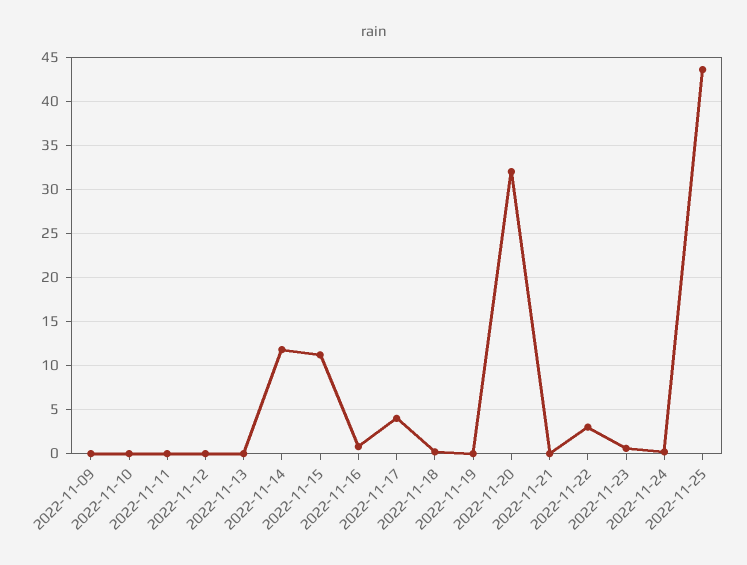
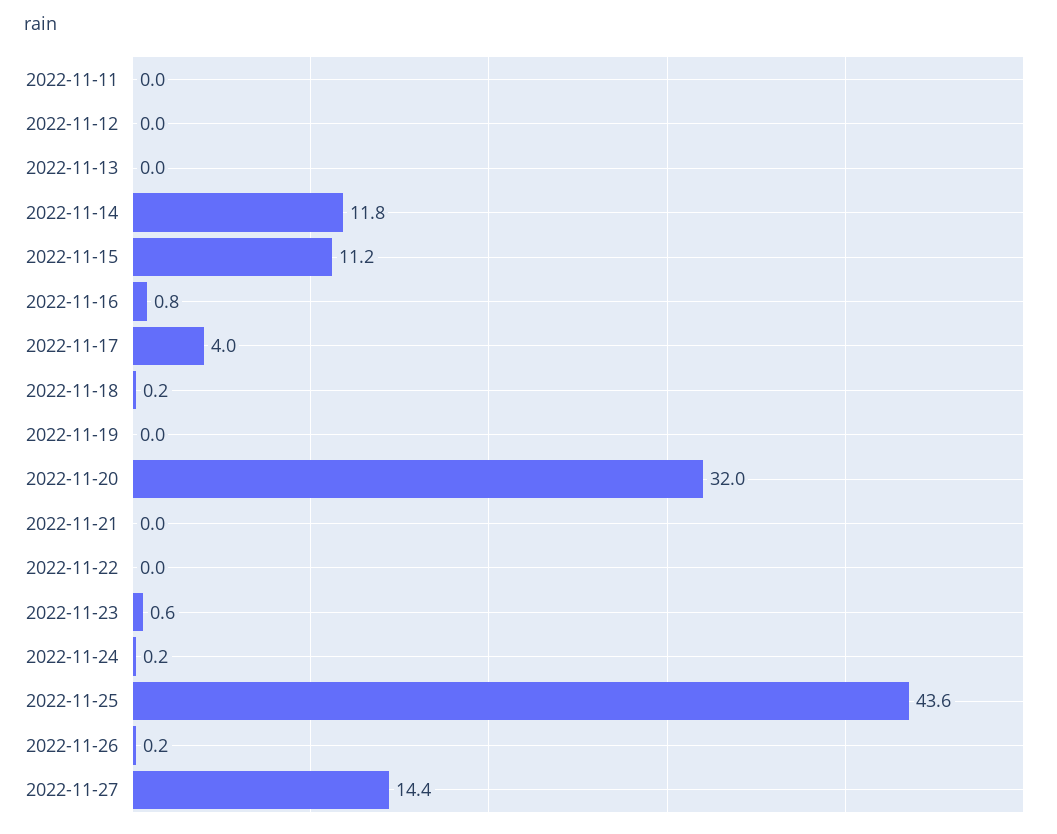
2022-11-09: 0 -> none
2022-11-10: 0 -> none
2022-11-22: 3 -> 0
2022-11-26: none -> 0.2
2022-11-27: none -> 14.4

